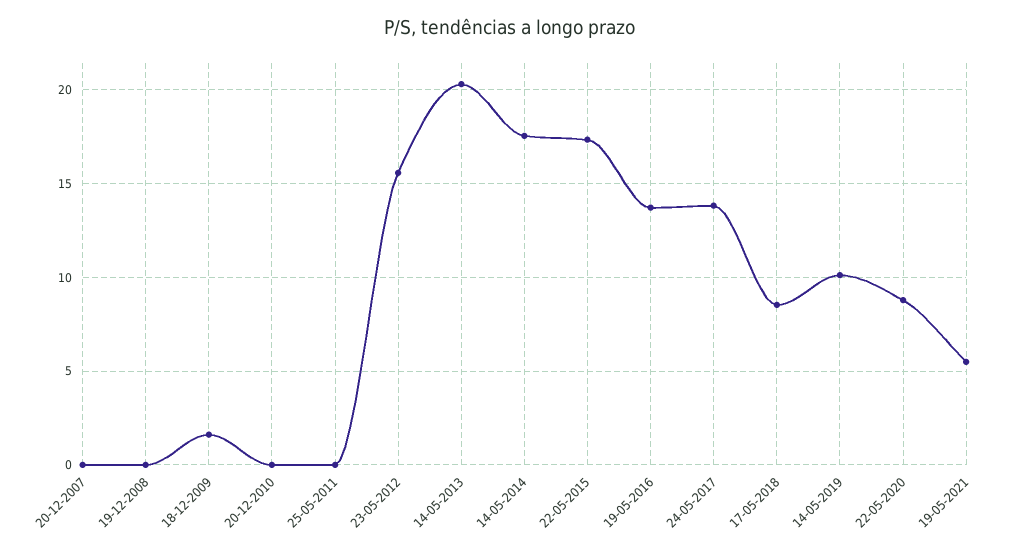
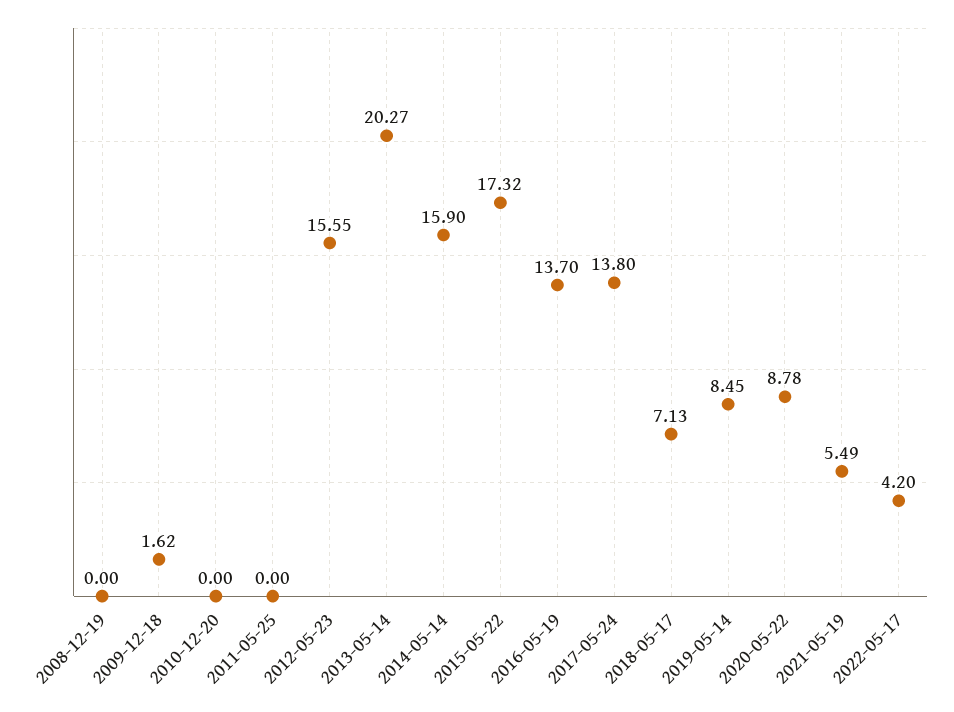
20-12-2007: 0 -> none
14-05-2014: 17.5 -> 15.9
17-05-2018: 8.5 -> 7.13
14-05-2019: 10 -> 8.45
2022-05-17: none -> 4.2

